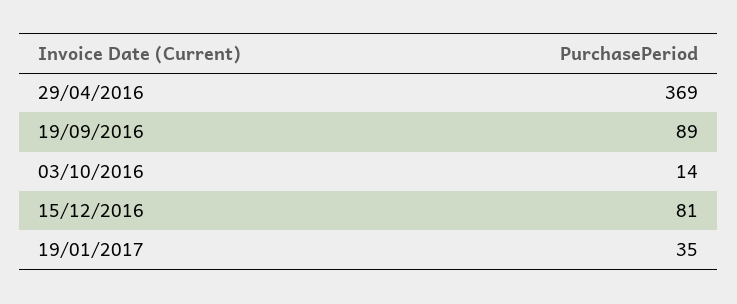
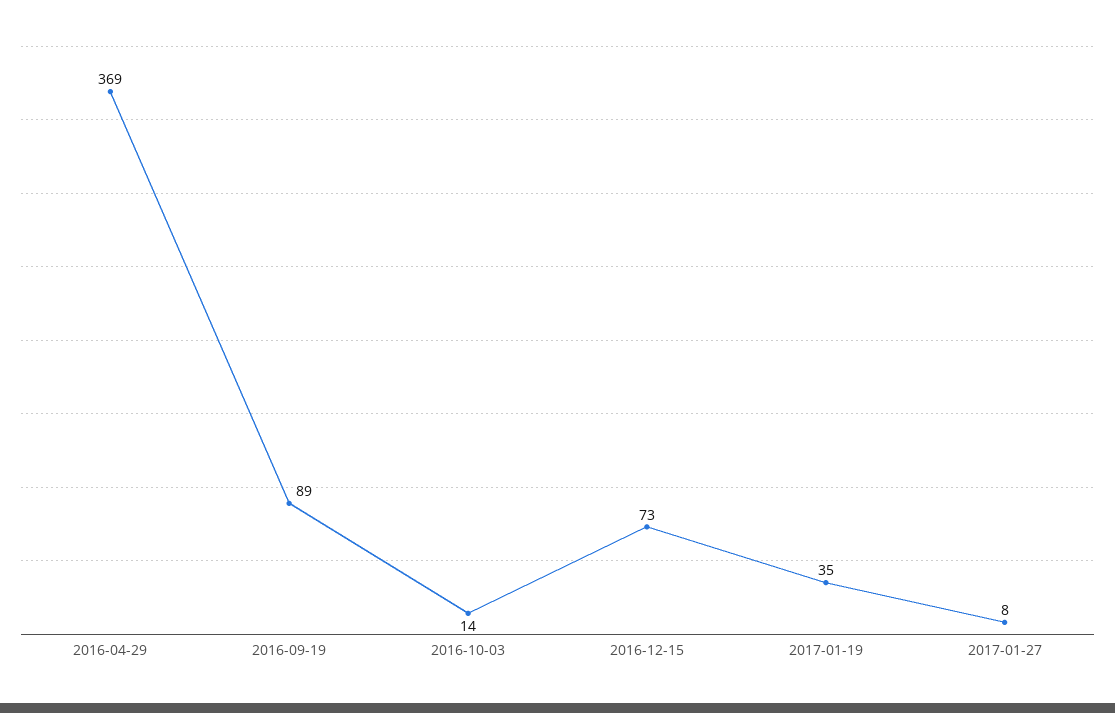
15/12/2016: 81 -> 73
2017-01-27: none -> 8

